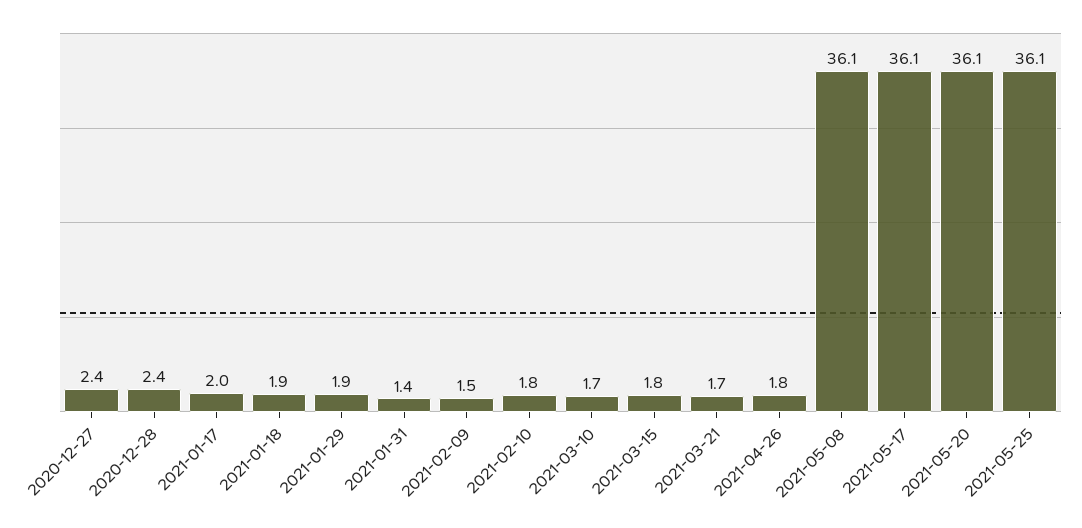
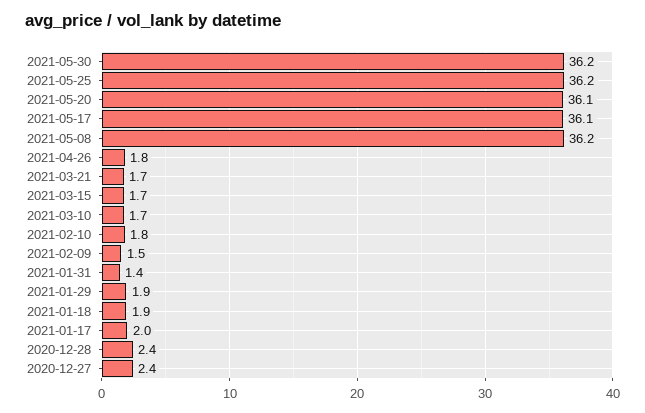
2021-03-15: 1.8 -> 1.7
2021-05-08: 36.1 -> 36.2
2021-05-25: 36.1 -> 36.2
2021-05-30: none -> 36.2

